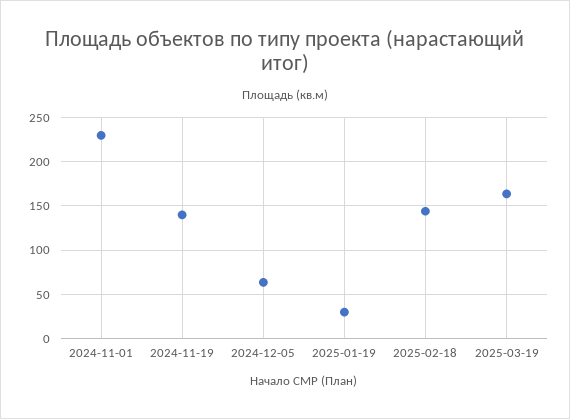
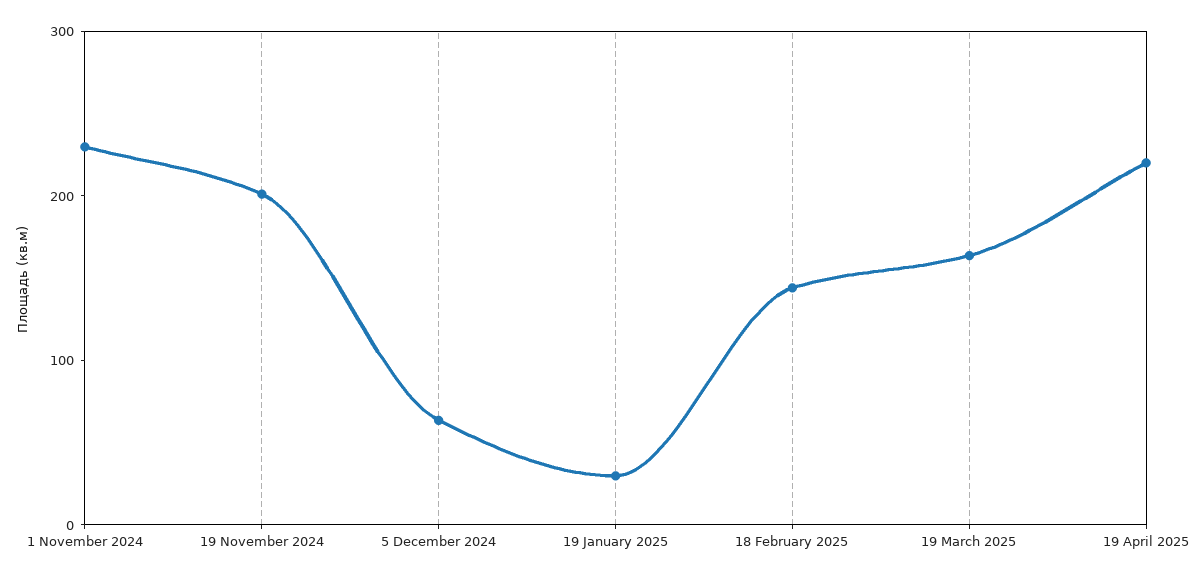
2024-11-19: 140 -> 200
19 April 2025: none -> 220

